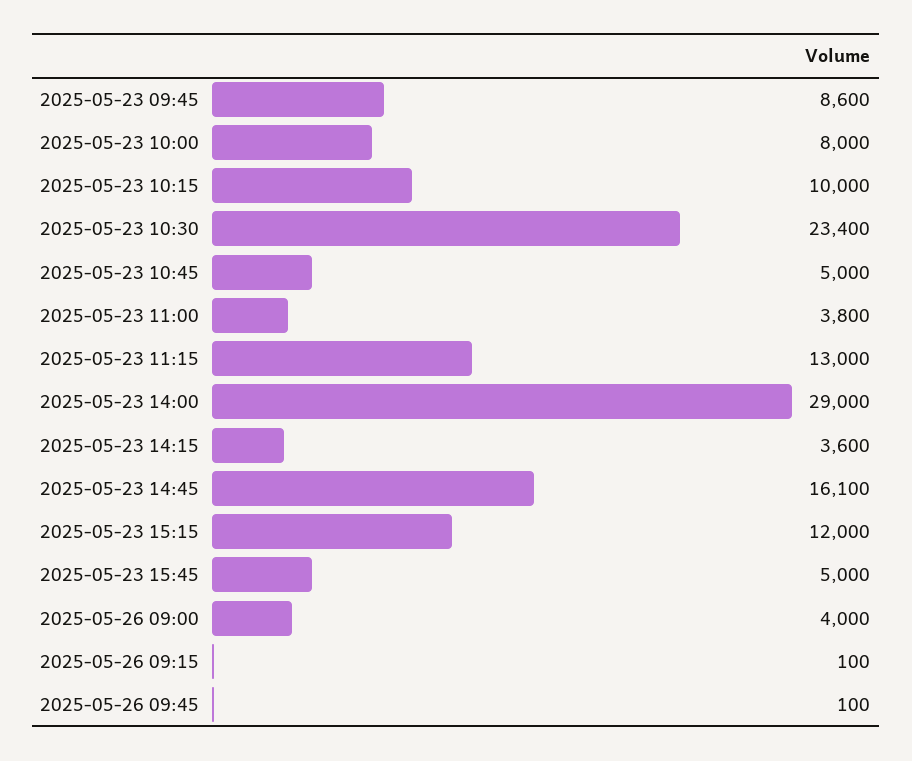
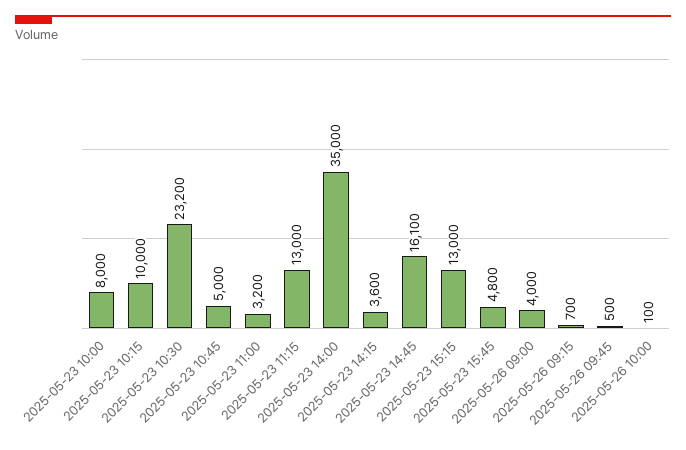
2025-05-23 09:45: 8600 -> none
2025-05-23 10:30: 23400 -> 23200
2025-05-23 11:00: 3800 -> 3200
2025-05-23 14:00: 29000 -> 35000
2025-05-23 15:15: 12000 -> 13000
2025-05-23 15:45: 5000 -> 4800
2025-05-26 09:15: 100 -> 700
2025-05-26 09:45: 100 -> 500
2025-05-26 10:00: none -> 100

